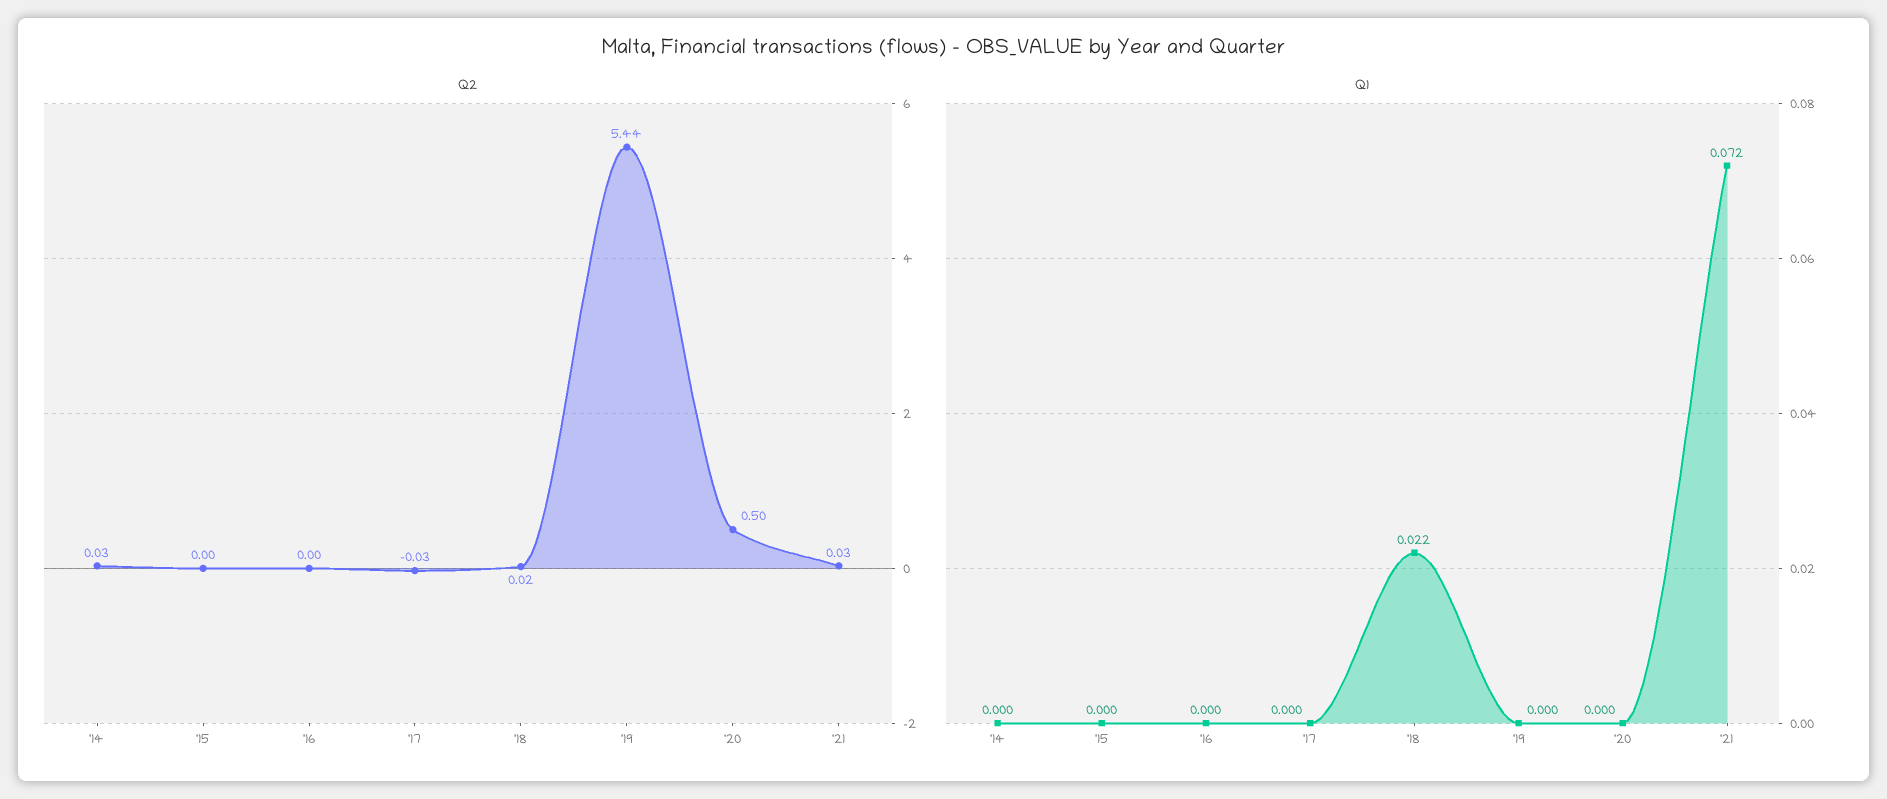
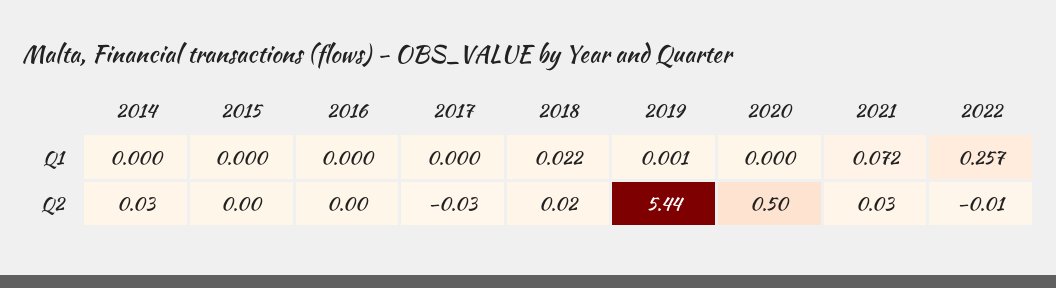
Q1, '19: 0 -> 0.001
Q1, 2022: none -> 0.257
Q2, 2022: none -> -0.01

